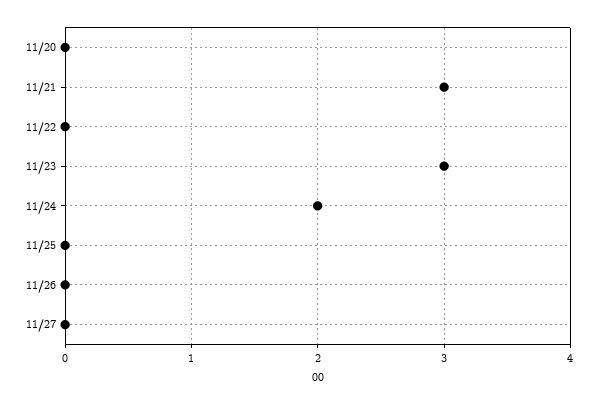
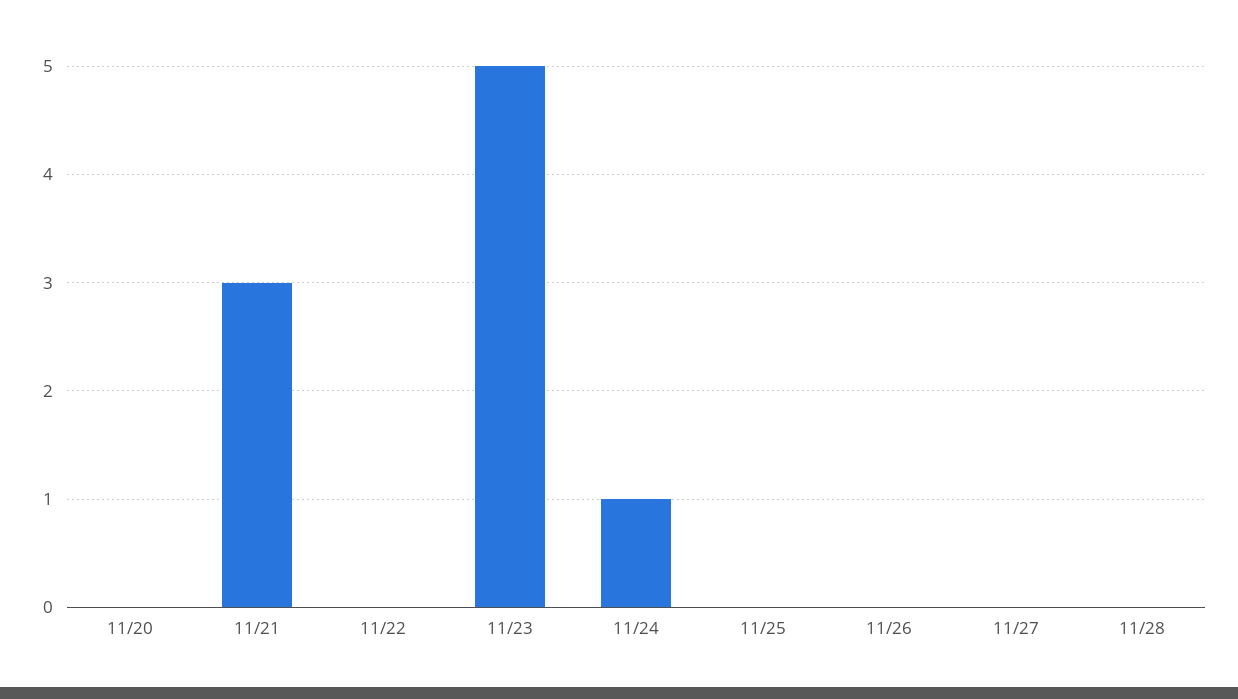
11/23: 3 -> 5
11/24: 2 -> 1
11/28: none -> 0

